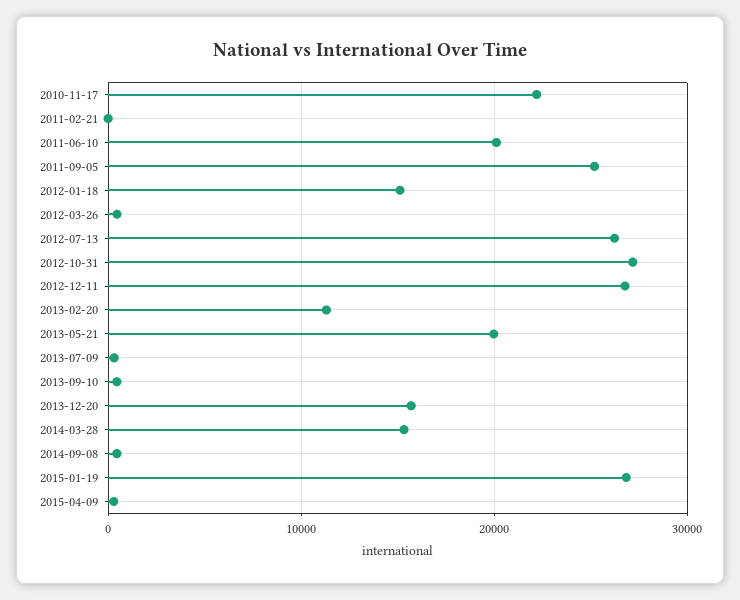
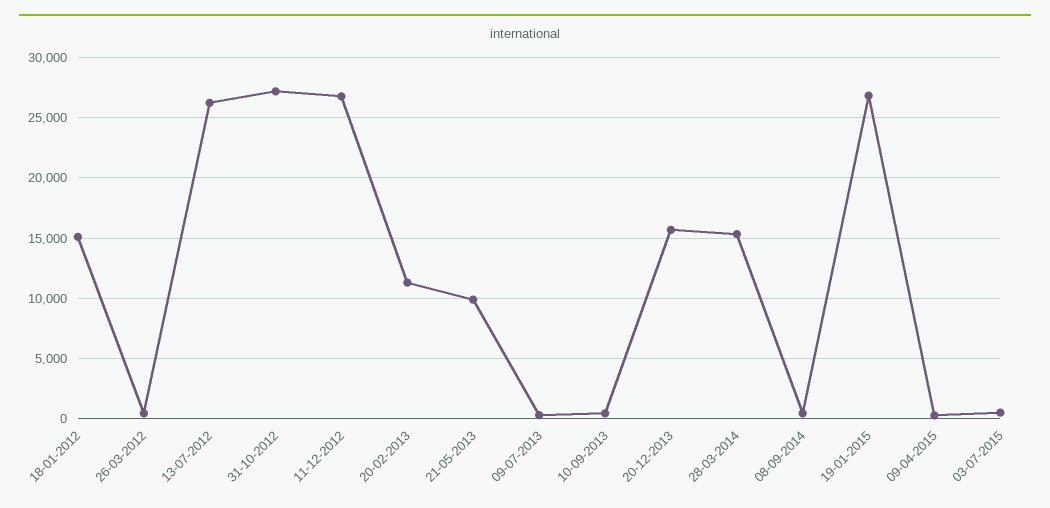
2010-11-17: 22000 -> none
2011-02-21: 0 -> none
2011-06-10: 20000 -> none
2011-09-05: 25000 -> none
2013-05-21: 20000 -> 10000
03-07-2015: none -> 500

